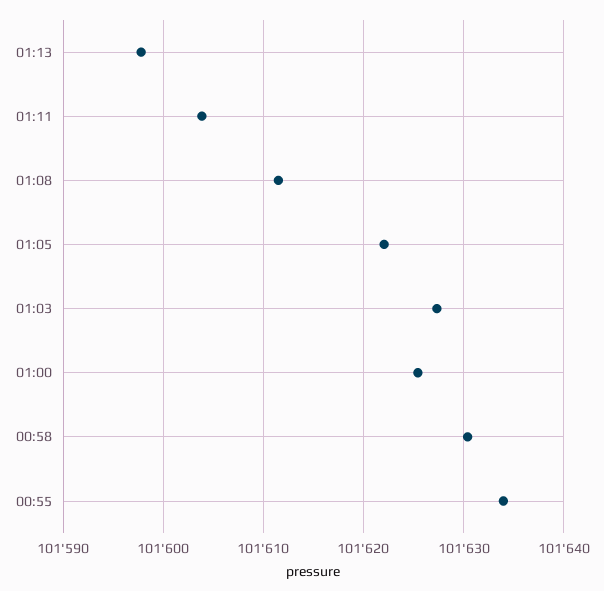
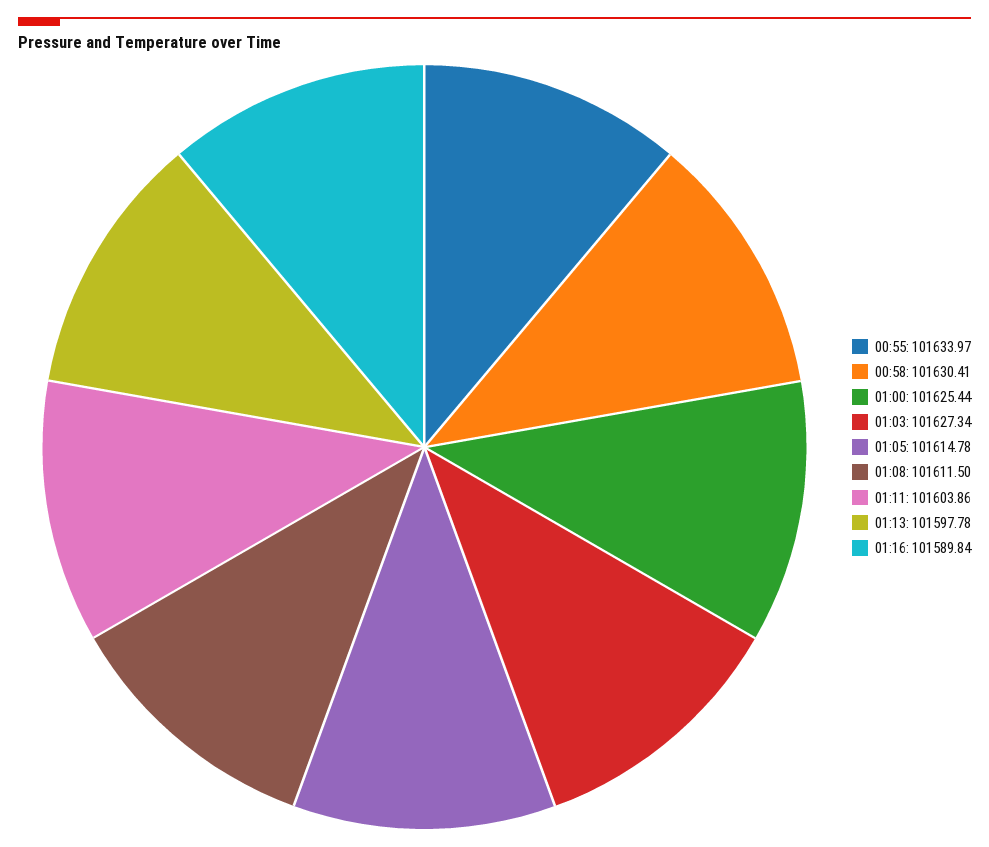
01:05: 101622 -> 101614.78
01:16: none -> 101589.84

